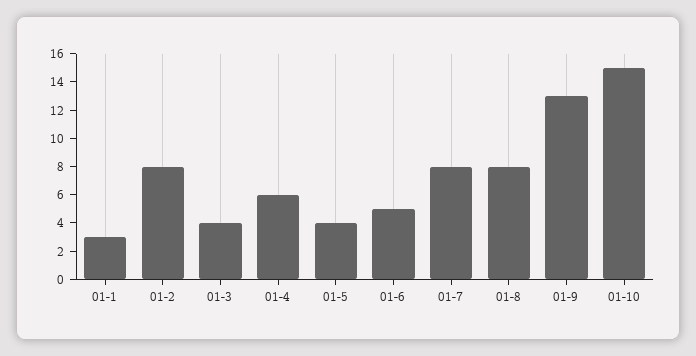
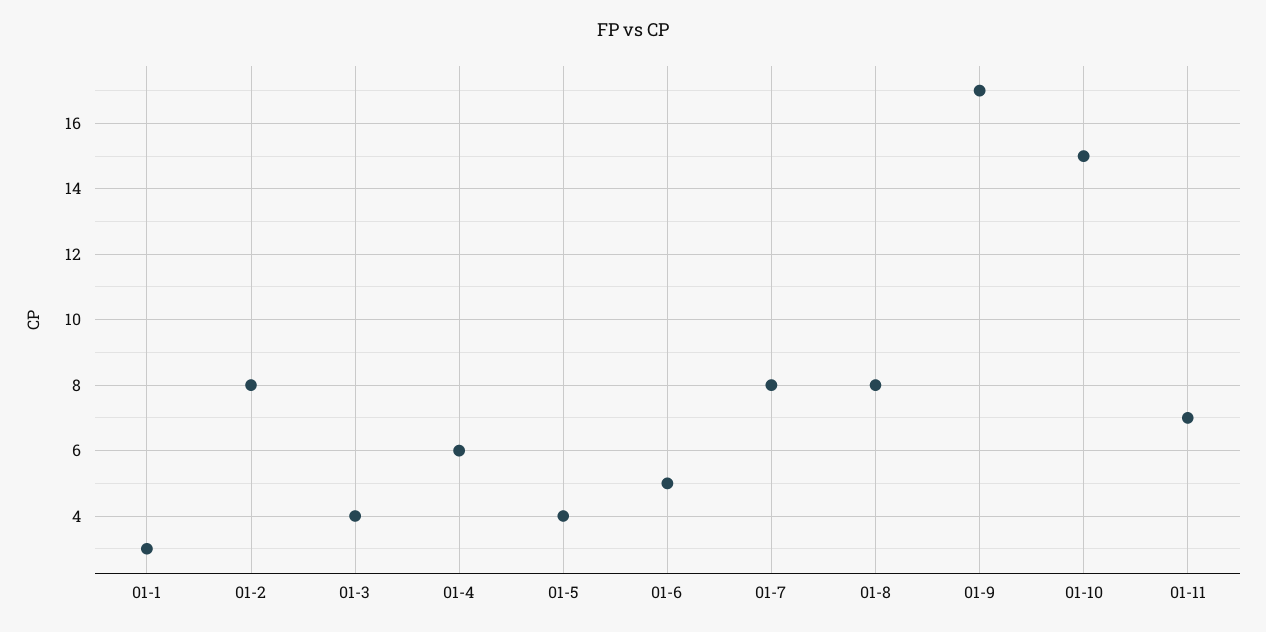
01-9: 13 -> 17
01-11: none -> 7

